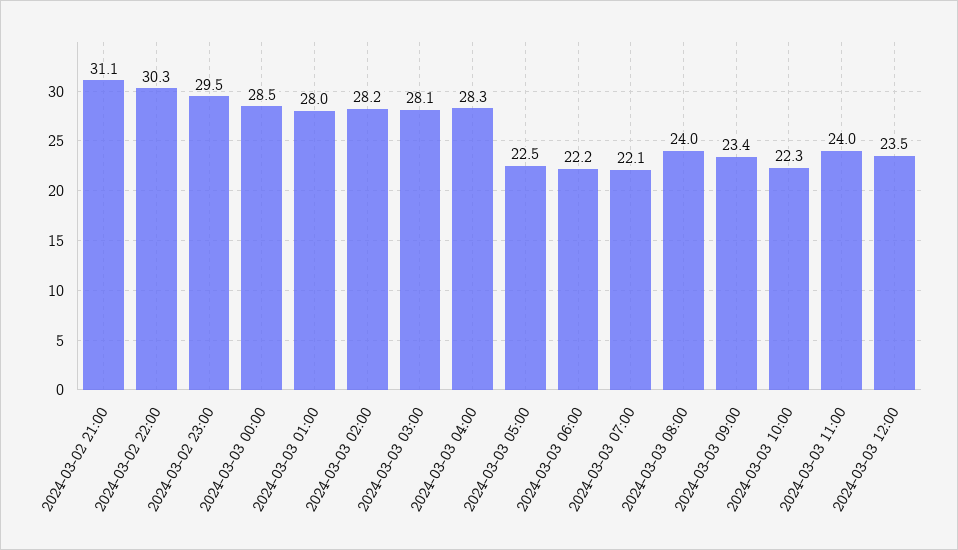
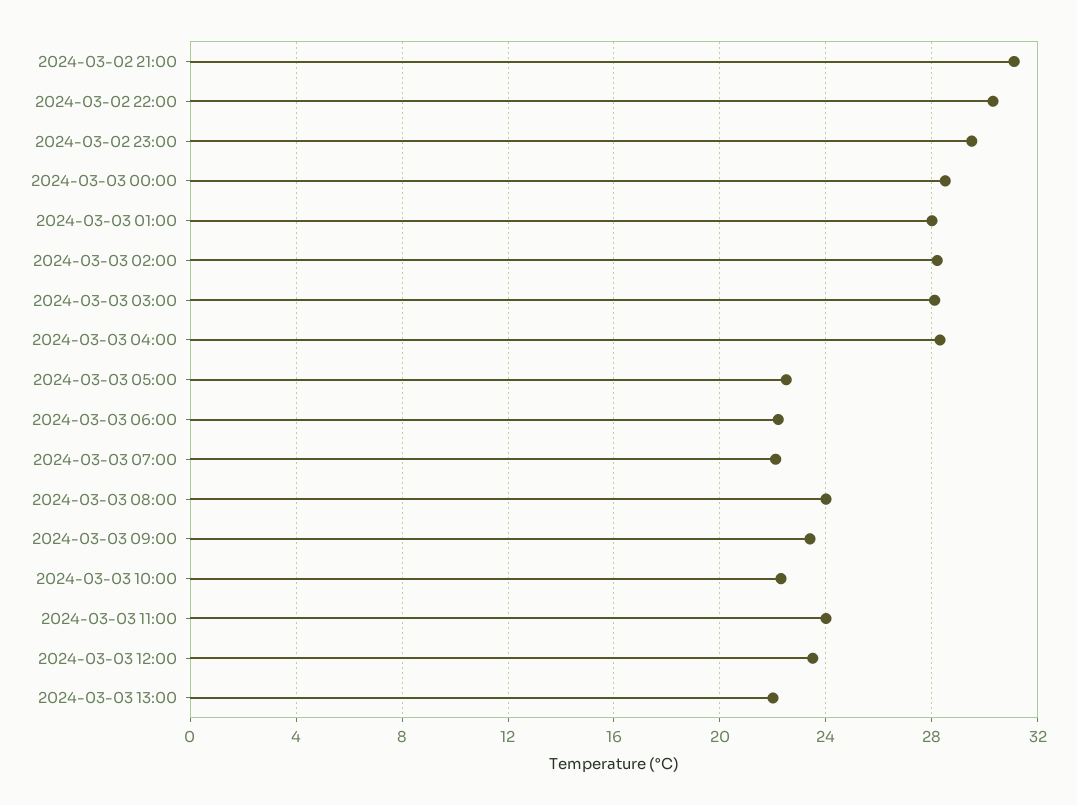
2024-03-03 13:00: none -> 22

